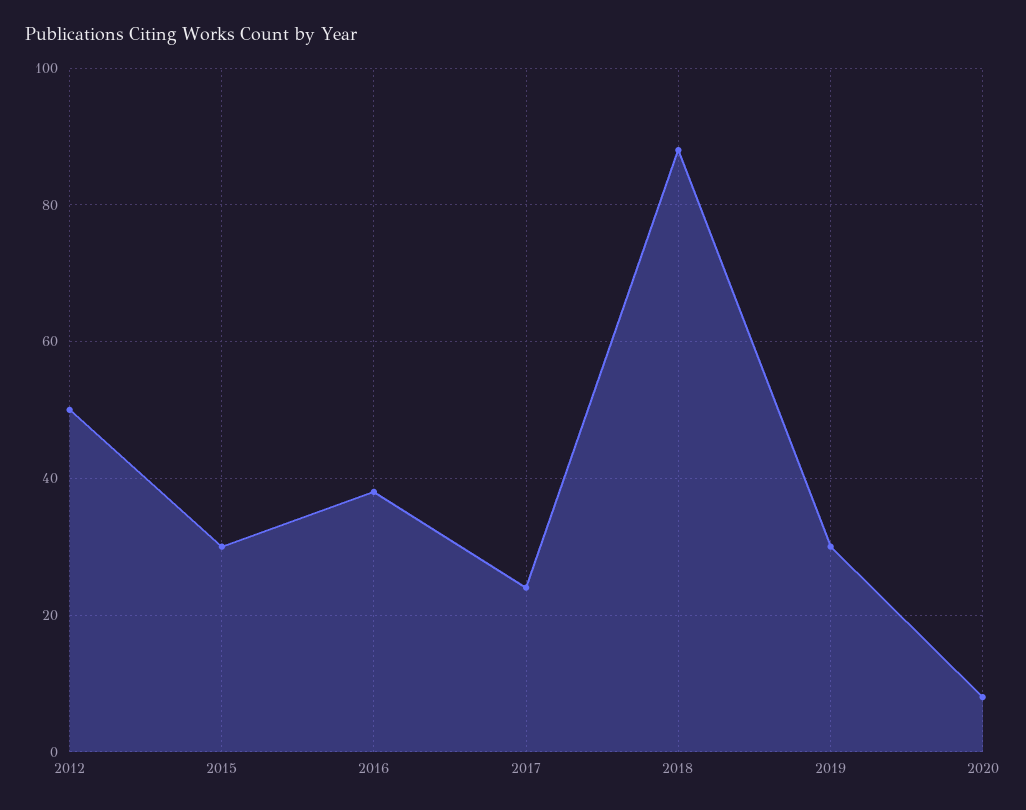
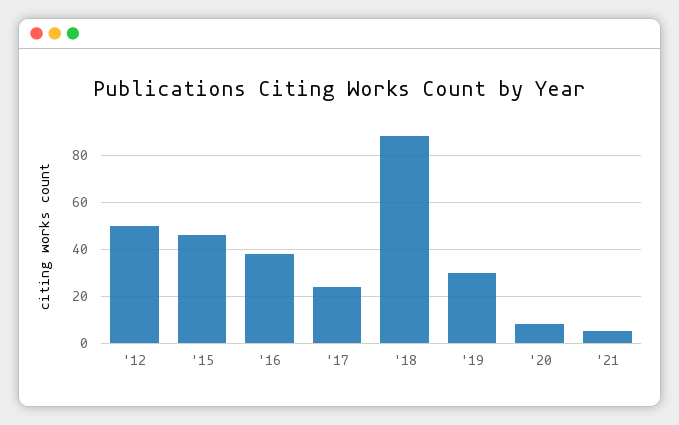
2015: 30 -> 45
'21: none -> 5

